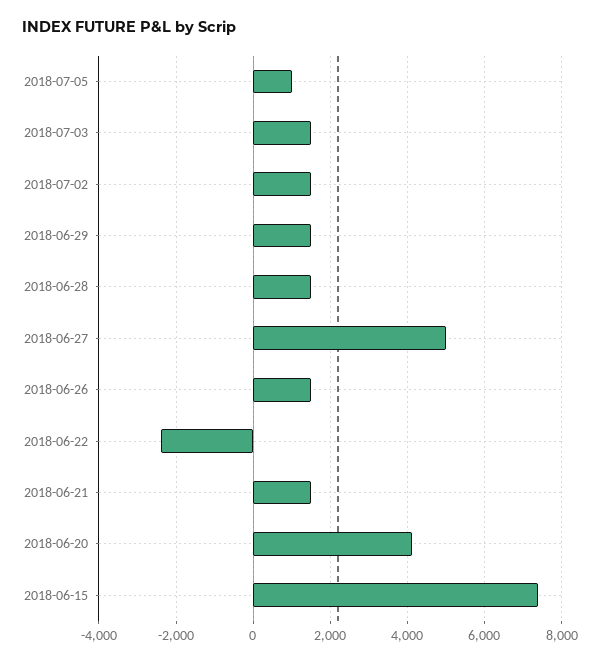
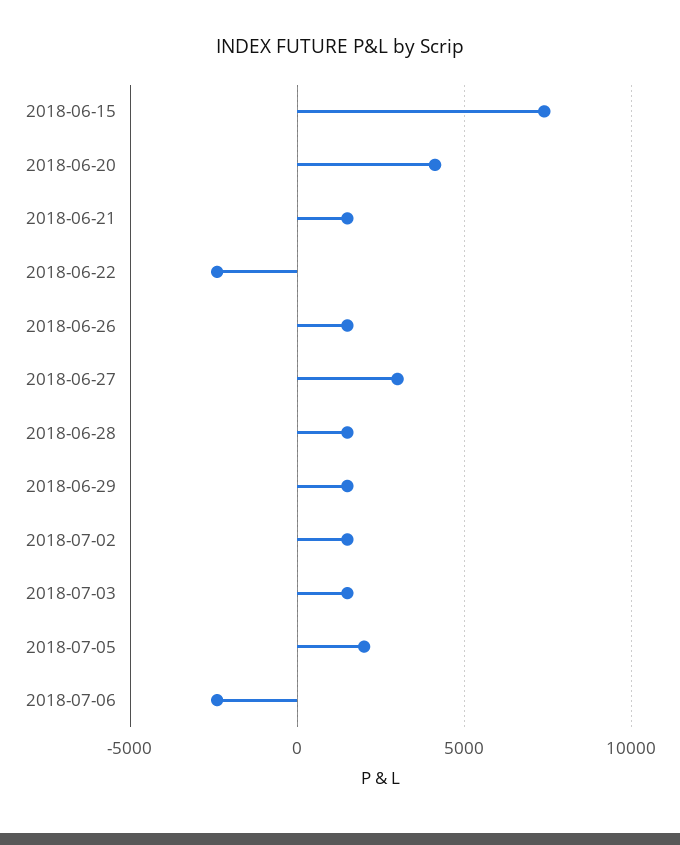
2018-07-05: 1000 -> 2000
2018-06-27: 5000 -> 3000
2018-07-06: none -> -2500

